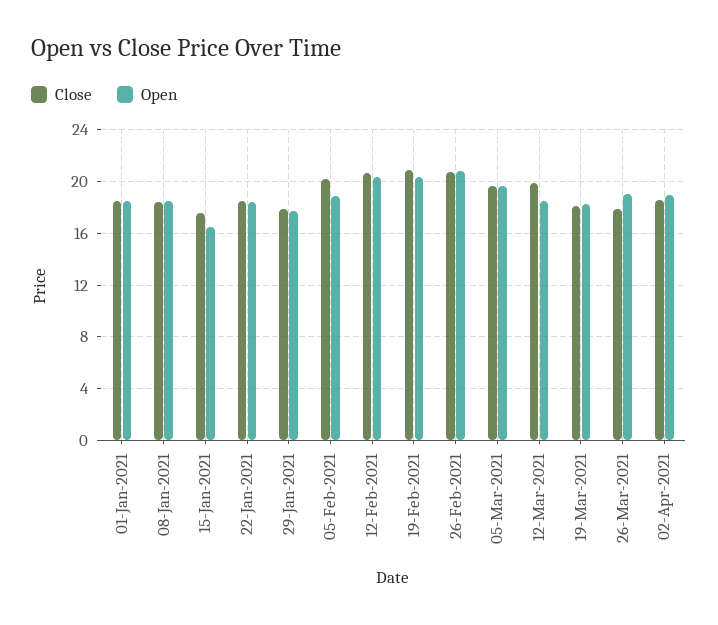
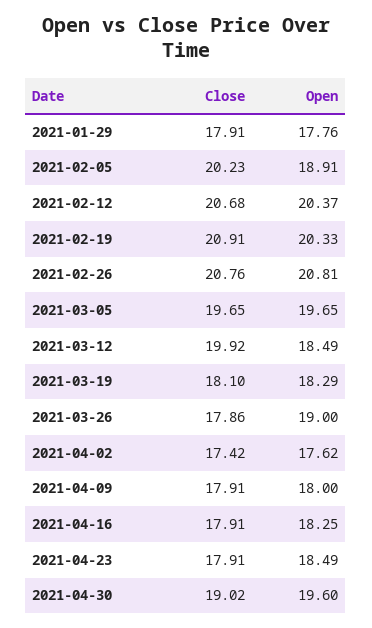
Close, 01-Jan-2021: 18.5 -> none
Open, 01-Jan-2021: 18.5 -> none
Close, 08-Jan-2021: 18.5 -> none
Open, 08-Jan-2021: 18.5 -> none
Close, 15-Jan-2021: 17.5 -> none
Open, 15-Jan-2021: 16.5 -> none
Close, 22-Jan-2021: 18.5 -> none
Open, 22-Jan-2021: 18.5 -> none
Close, 02-Apr-2021: 18.5 -> 17.42
Open, 02-Apr-2021: 19 -> 17.62
Close, 2021-04-09: none -> 17.91
Open, 2021-04-09: none -> 18
Close, 2021-04-16: none -> 17.91
Open, 2021-04-16: none -> 18.25
Close, 2021-04-23: none -> 17.91
Open, 2021-04-23: none -> 18.49
Close, 2021-04-30: none -> 19.02
Open, 2021-04-30: none -> 19.6

